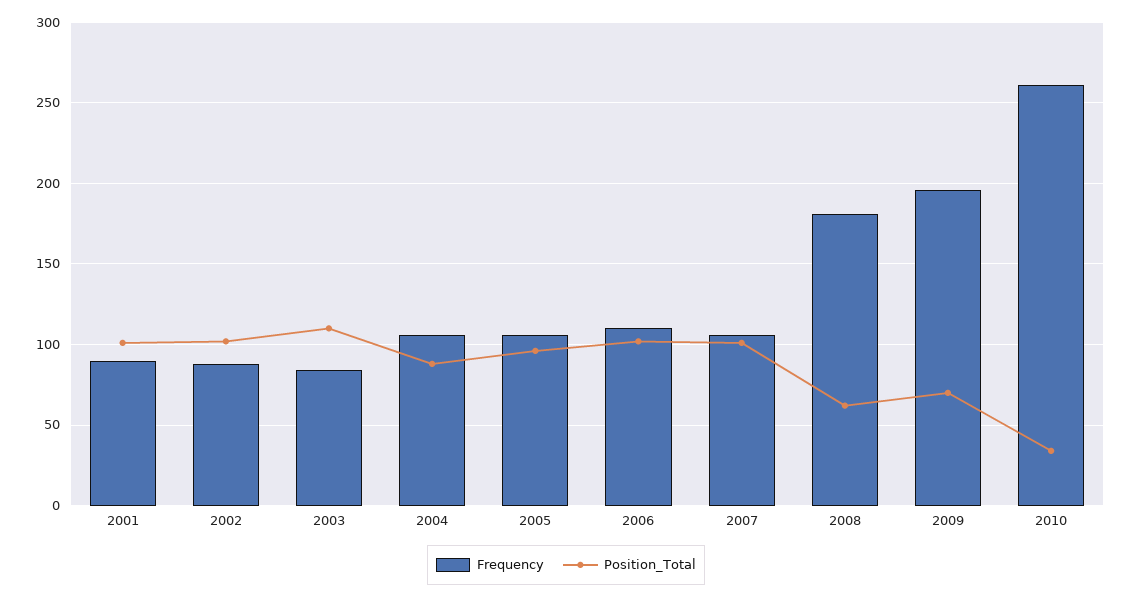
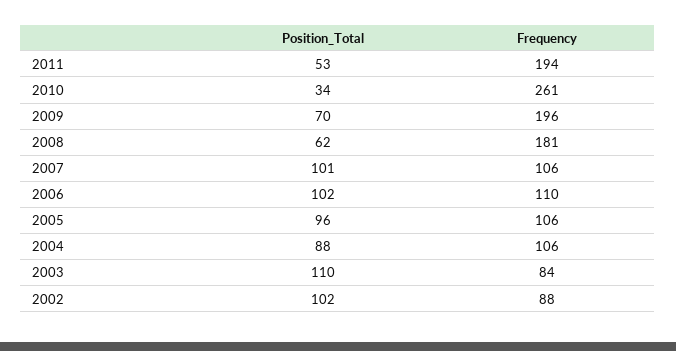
Frequency, 2001: 90 -> none
Position_Total, 2001: 100 -> none
Position_Total, 2011: none -> 53
Frequency, 2011: none -> 194

